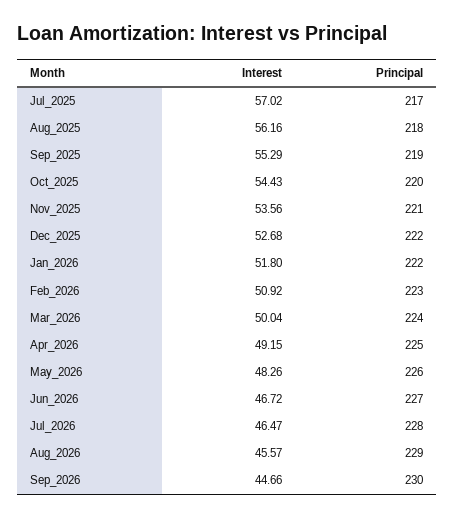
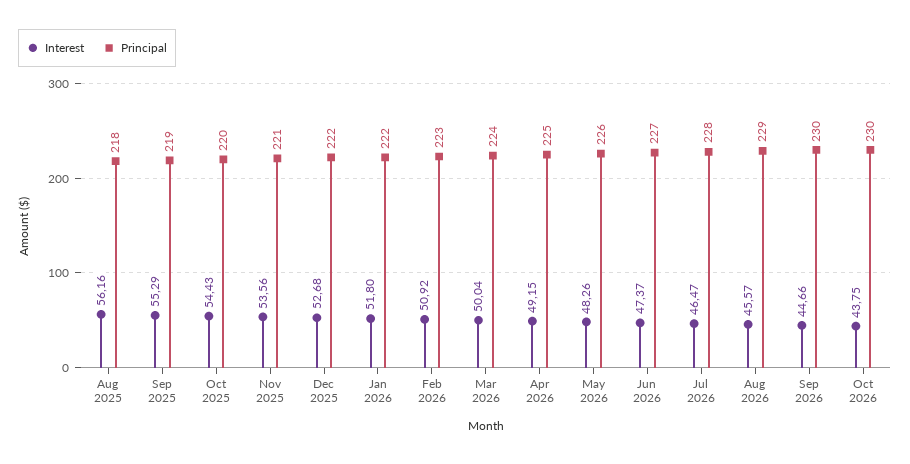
Interest, Jul_2025: 57.02 -> none
Principal, Jul_2025: 217 -> none
Interest, Jun_2026: 46.72 -> 47.37
Interest, Oct 2026: none -> 43.75
Principal, Oct 2026: none -> 230

